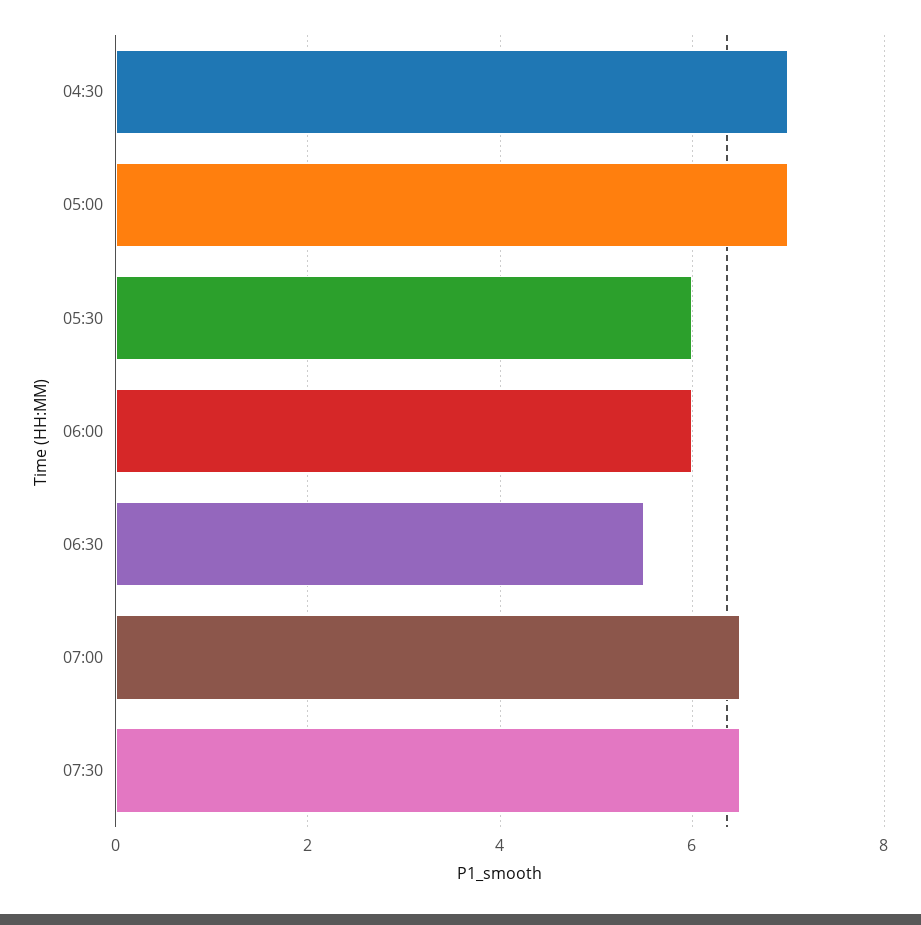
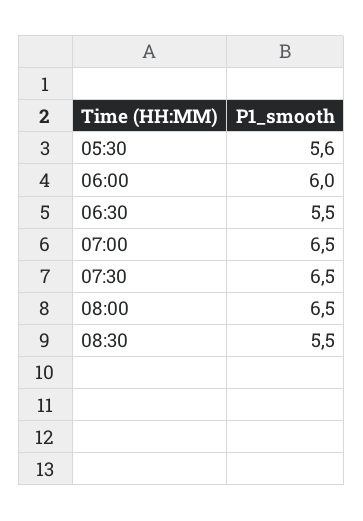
04:30: 7 -> none
05:00: 7 -> none
05:30: 6 -> 5.6
08:00: none -> 6.5
08:30: none -> 5.5

